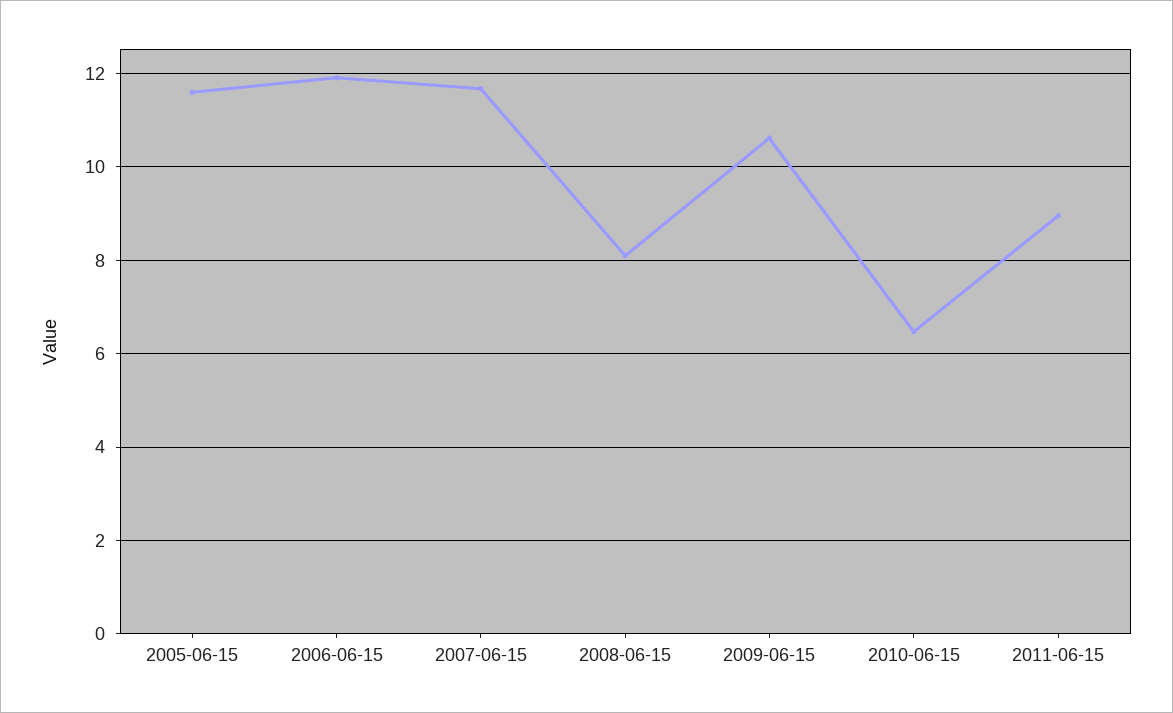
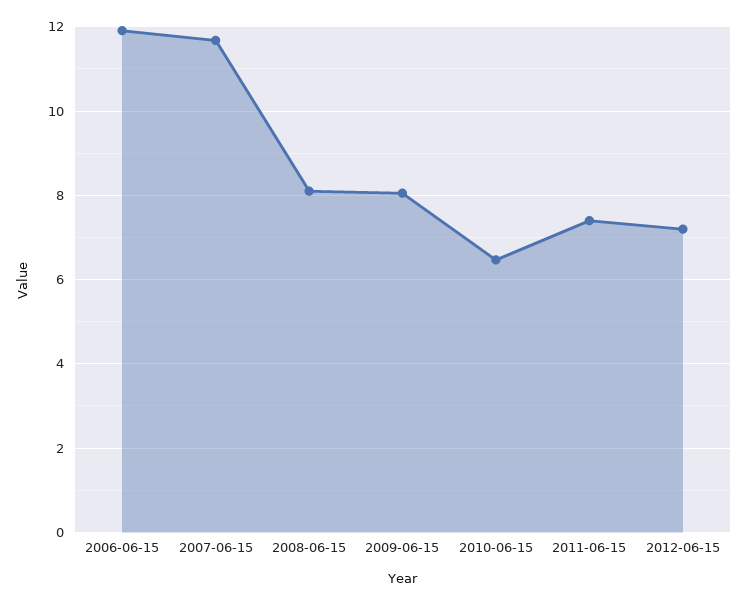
2005-06-15: 11.6 -> none
2009-06-15: 10.6 -> 8
2011-06-15: 9 -> 7.4
2012-06-15: none -> 7.2

